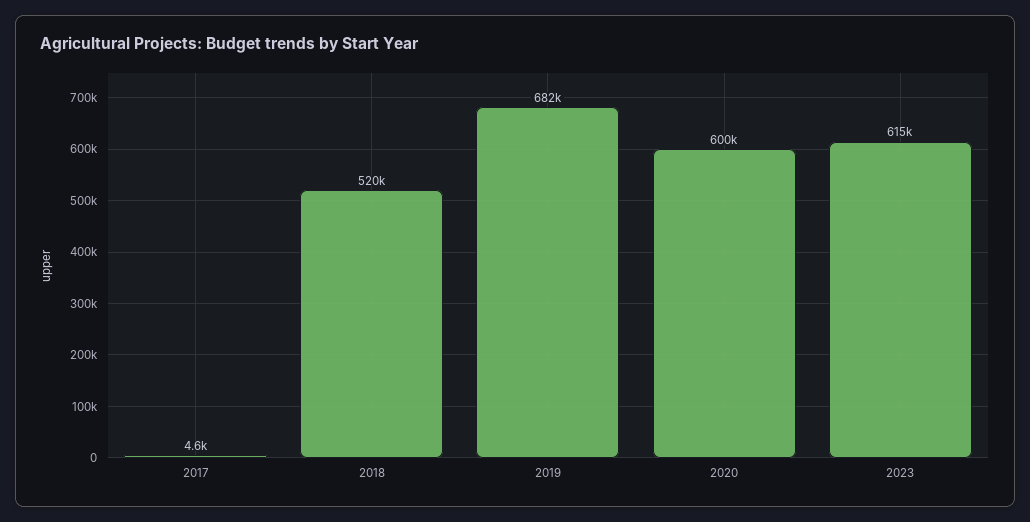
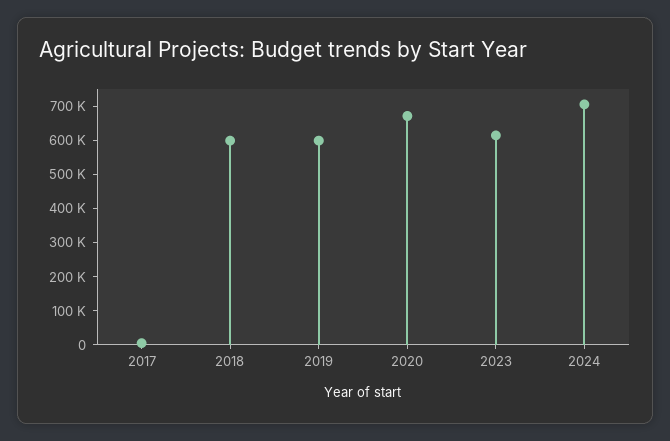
2018: 520000 -> 600000
2019: 682000 -> 600000
2020: 600000 -> 675000
2024: none -> 700000

